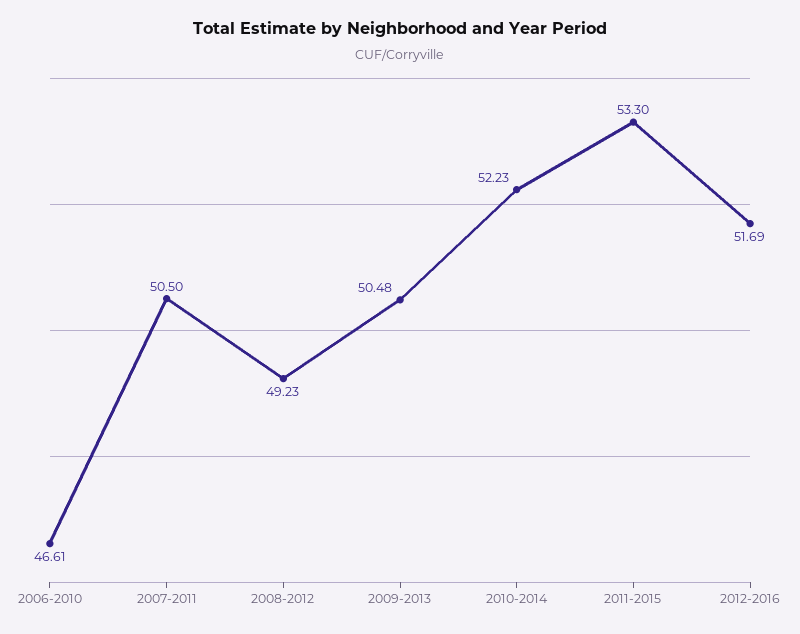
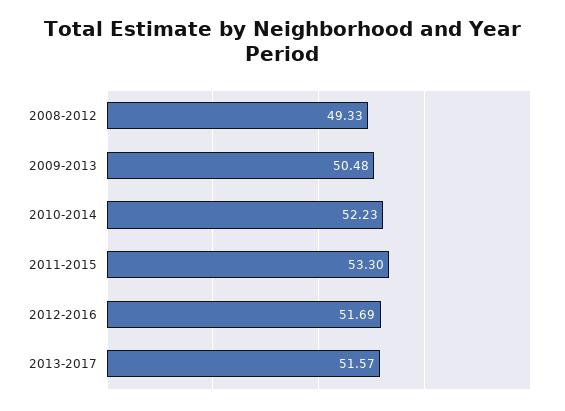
2006-2010: 46.61 -> none
2007-2011: 50.5 -> none
2008-2012: 49.23 -> 49.33
2013-2017: none -> 51.57

